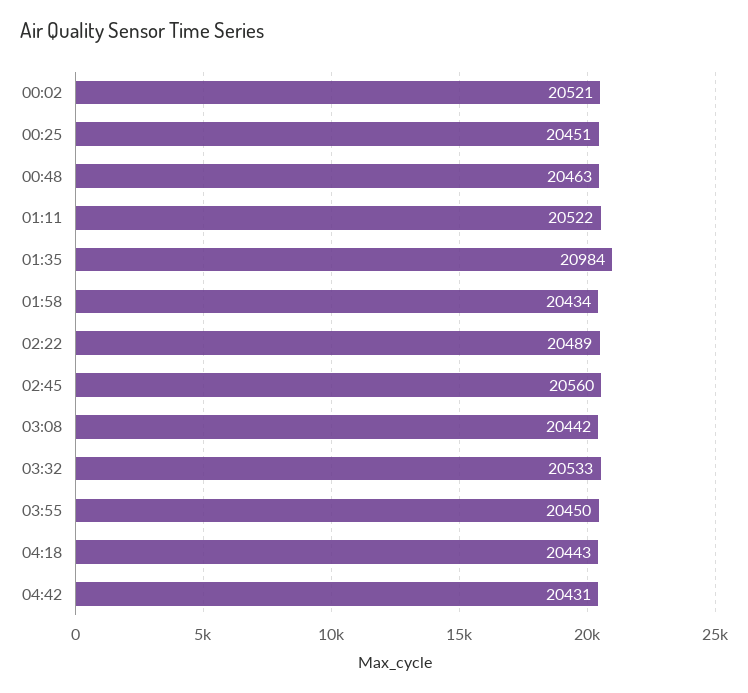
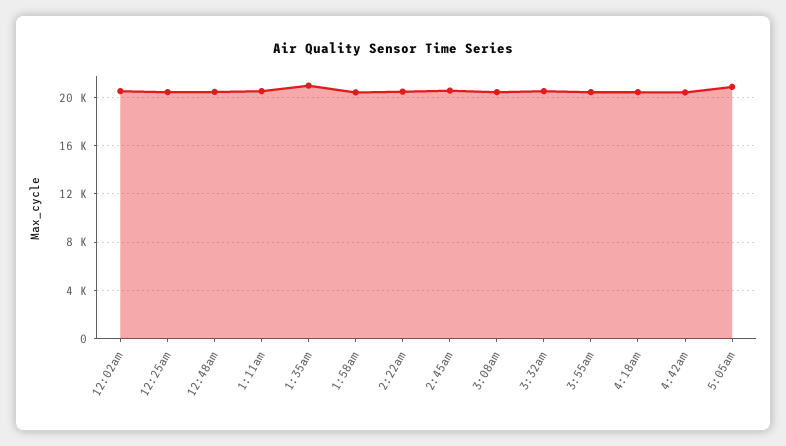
5:05am: none -> 21000

